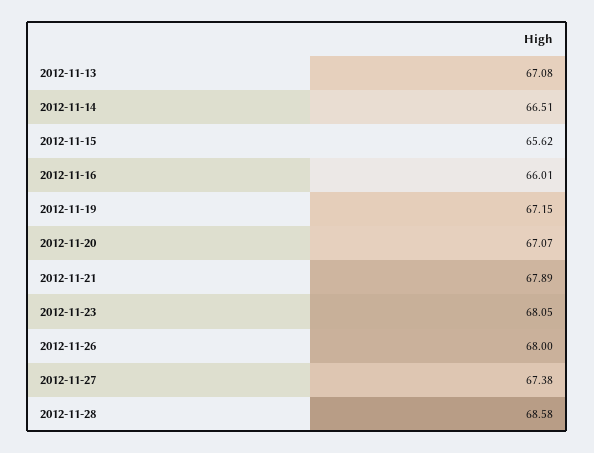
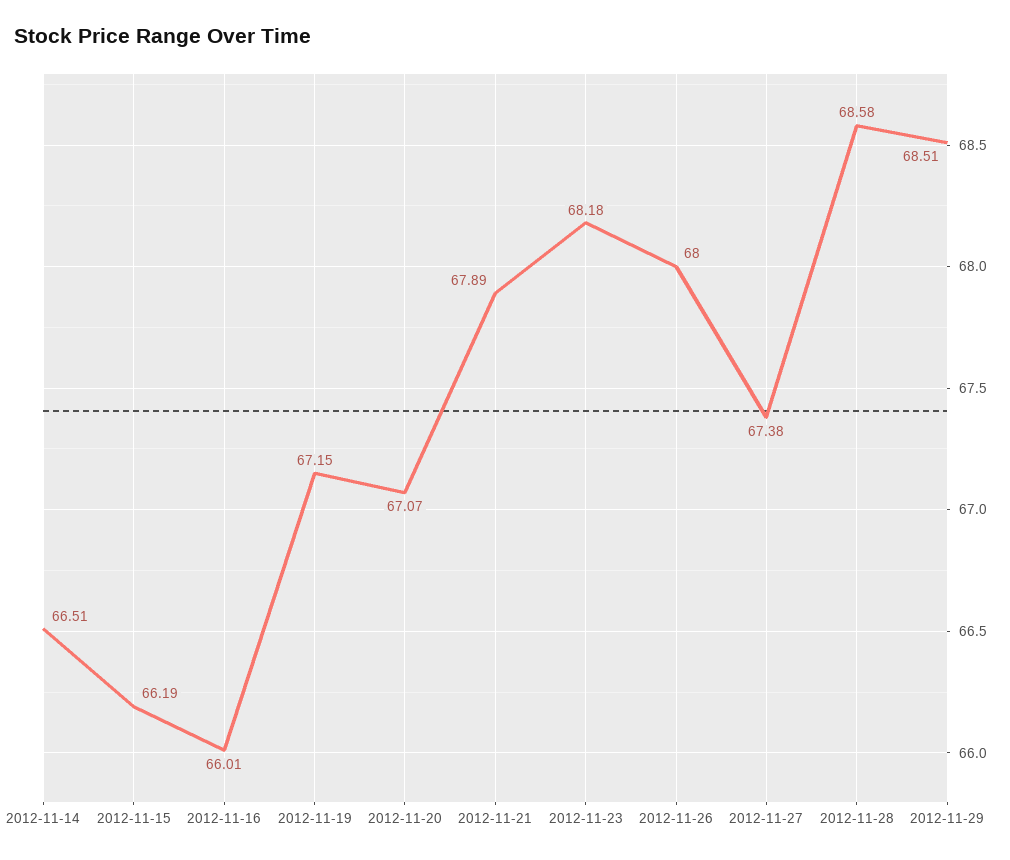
2012-11-13: 67.08 -> none
2012-11-15: 65.62 -> 66.19
2012-11-23: 68.05 -> 68.18
2012-11-29: none -> 68.51

